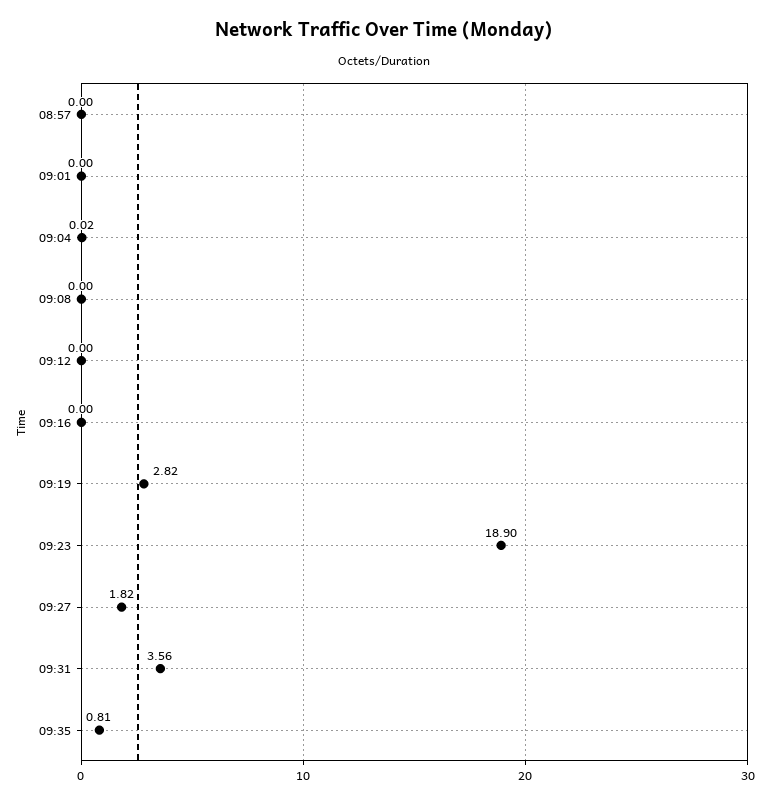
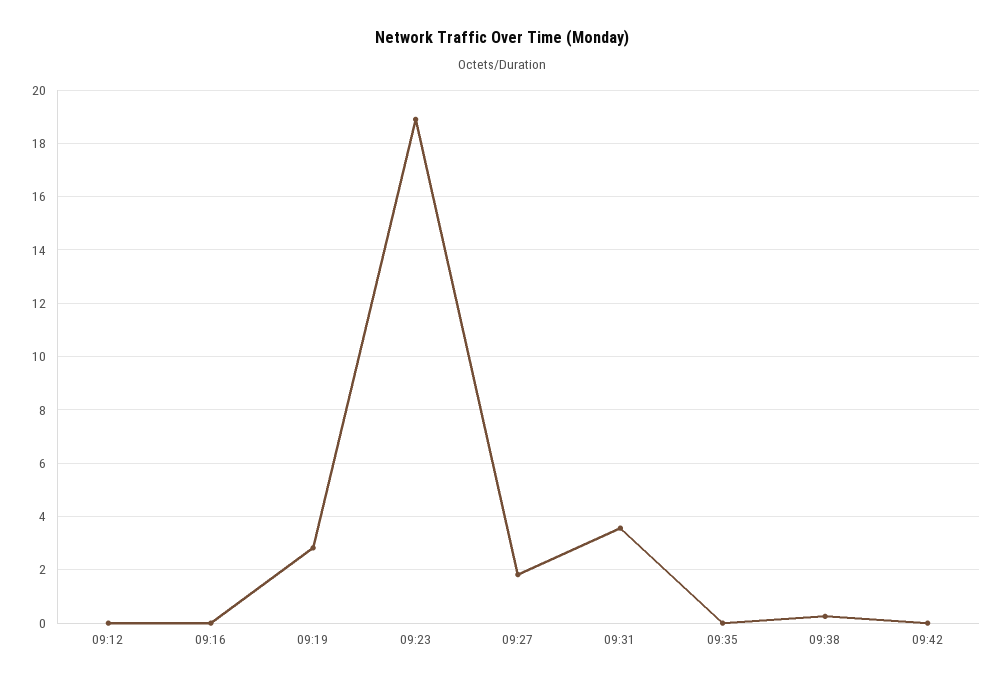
08:57: 0 -> none
09:01: 0 -> none
09:04: 0.02 -> none
09:08: 0 -> none
09:35: 0.81 -> 0
09:38: none -> 0.25
09:42: none -> 0

